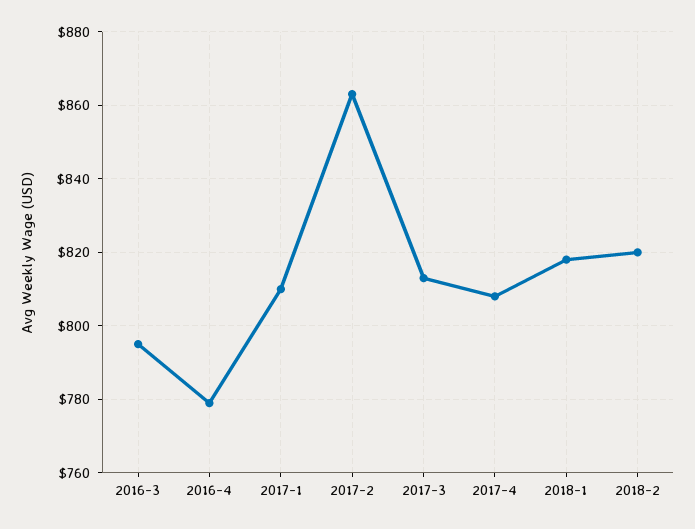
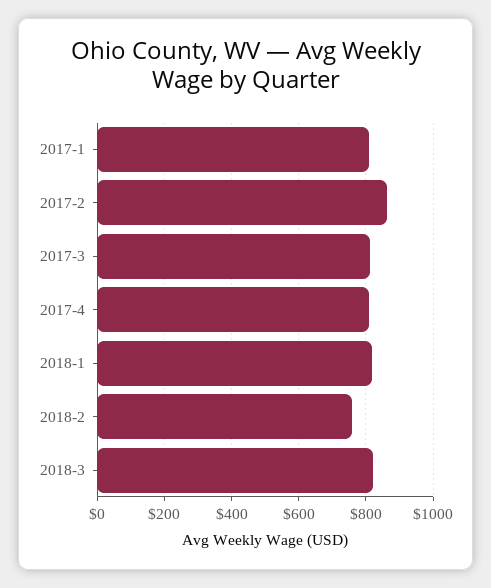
2016-3: 795 -> none
2016-4: 780 -> none
2018-2: 820 -> 760
2018-3: none -> 820

